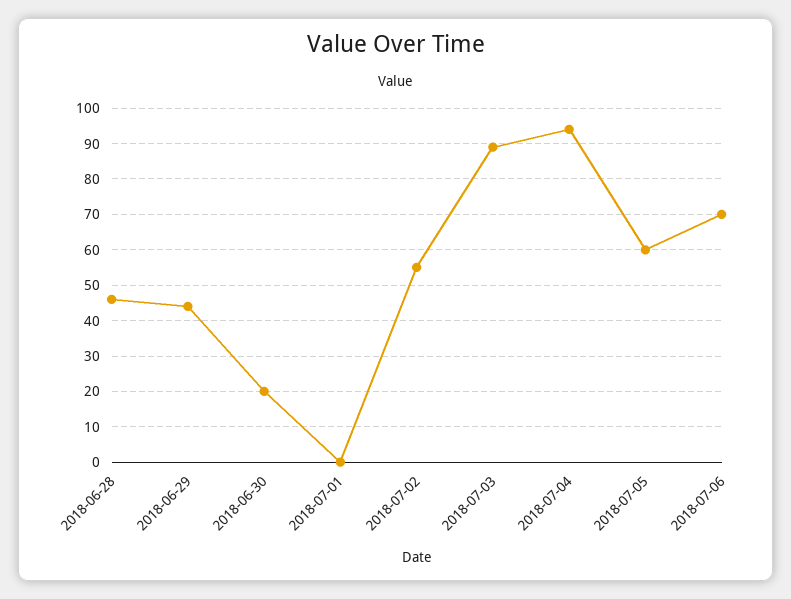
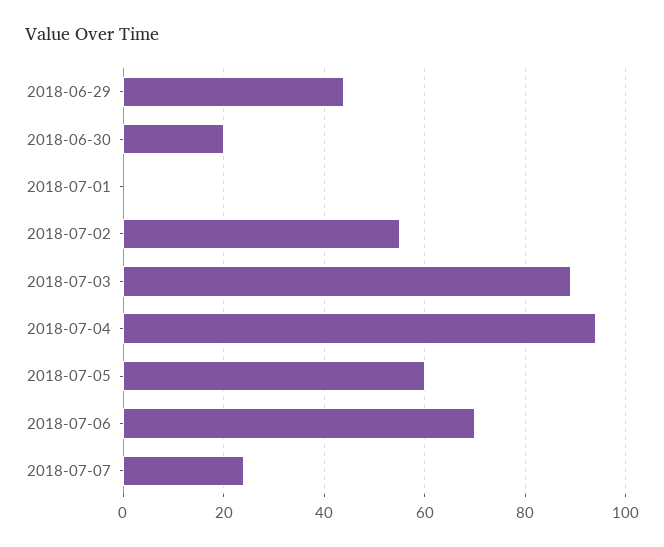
2018-06-28: 45 -> none
2018-07-07: none -> 25

